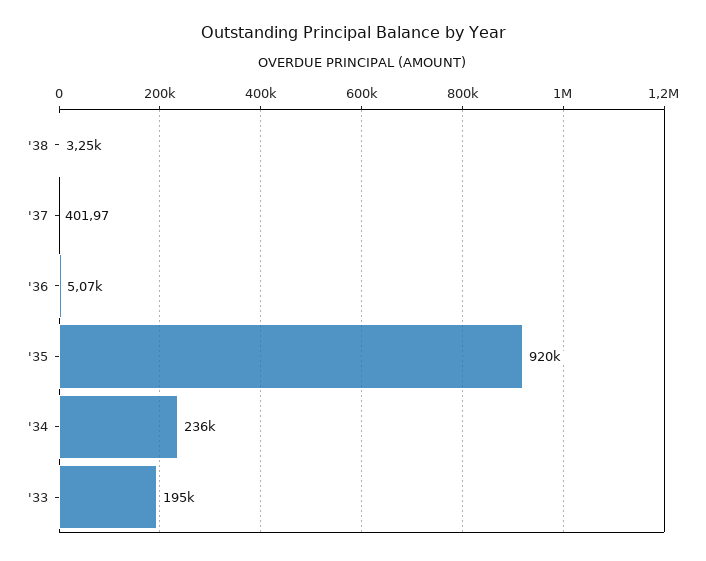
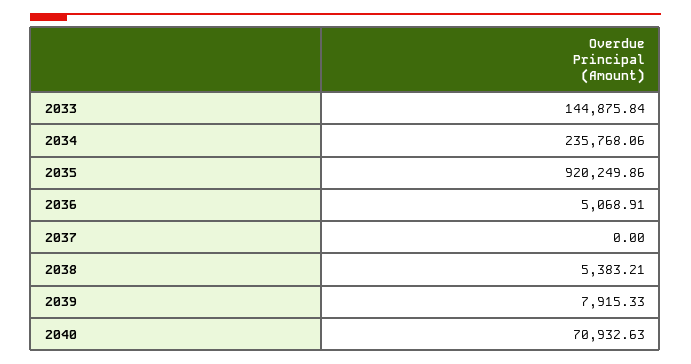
'38: 3250 -> 5383.21
'37: 401.97 -> 0
'33: 195000 -> 144875.84
2039: none -> 7915.33
2040: none -> 70932.63

